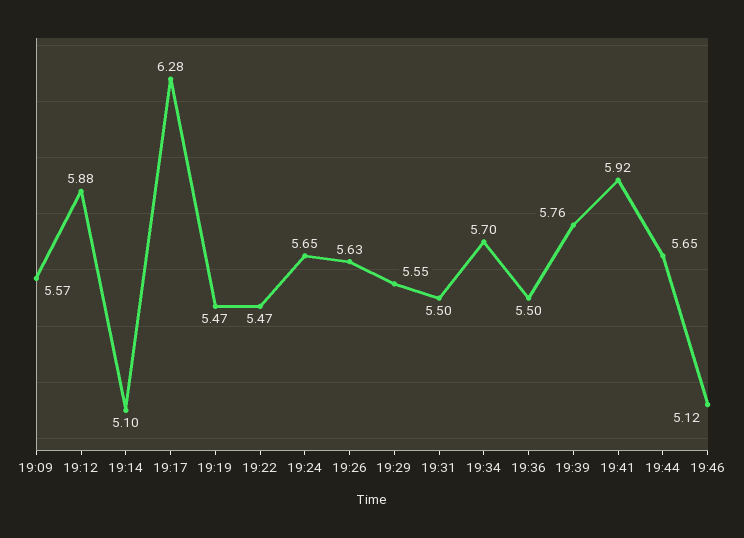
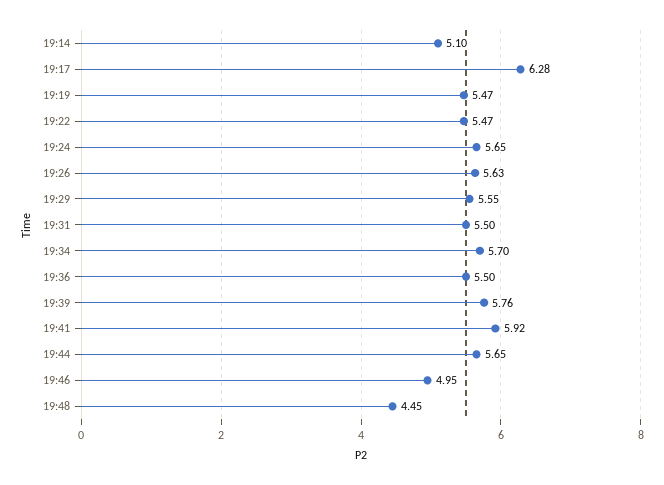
19:09: 5.57 -> none
19:12: 5.88 -> none
19:46: 5.12 -> 4.95
19:48: none -> 4.45

